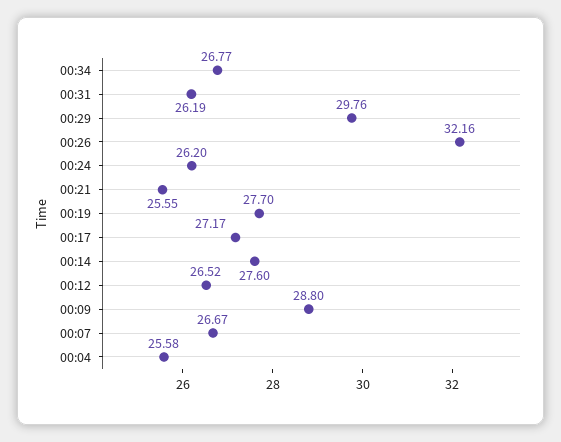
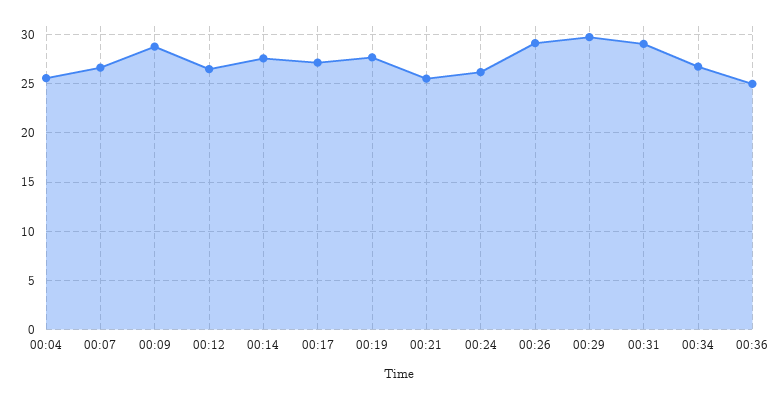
00:31: 26.19 -> 29
00:26: 32.16 -> 29
00:36: none -> 25

